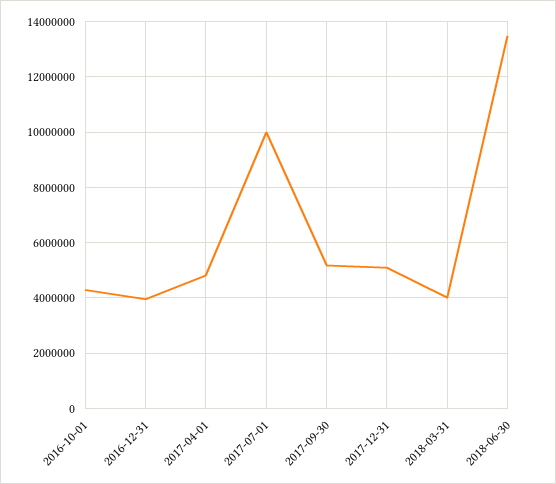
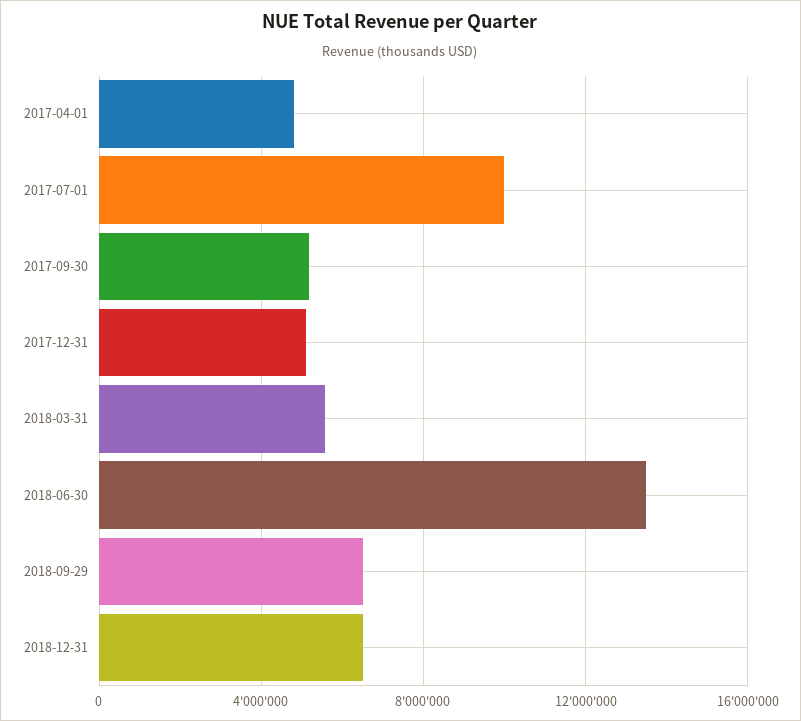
2016-10-01: 4250000 -> none
2016-12-31: 4000000 -> none
2018-03-31: 4000000 -> 5500000
2018-09-29: none -> 6500000
2018-12-31: none -> 6500000

